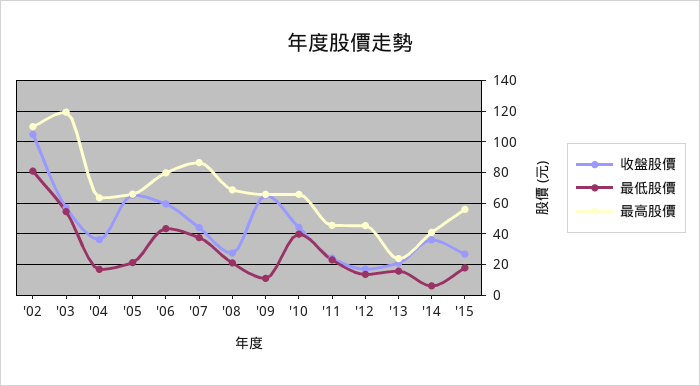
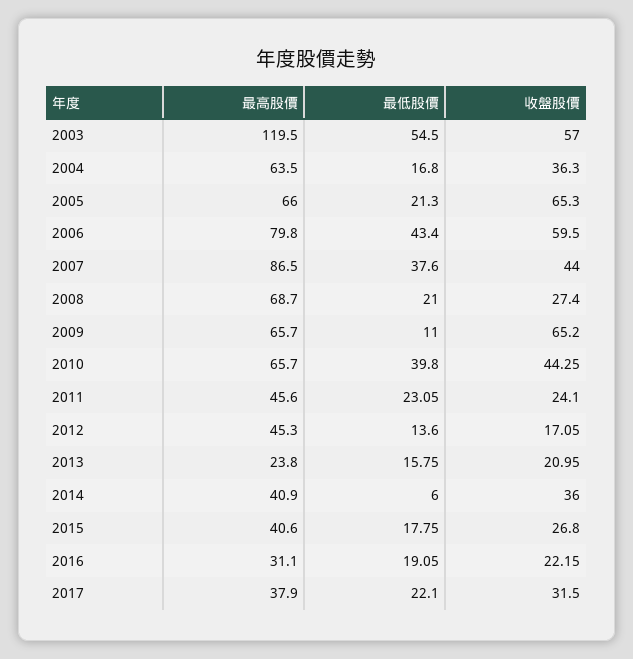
收盤股價, '02: 105 -> none
最低股價, '02: 80 -> none
最高股價, '02: 110 -> none
最高股價, '15: 55 -> 40.6
最高股價, 2016: none -> 31.1
最低股價, 2016: none -> 19.05
收盤股價, 2016: none -> 22.15
最高股價, 2017: none -> 37.9
最低股價, 2017: none -> 22.1
收盤股價, 2017: none -> 31.5

